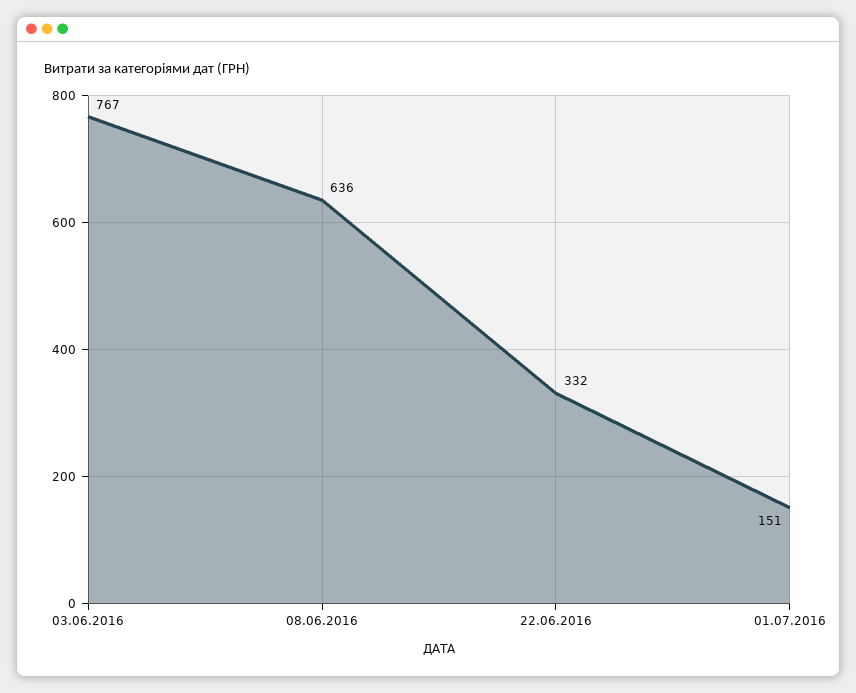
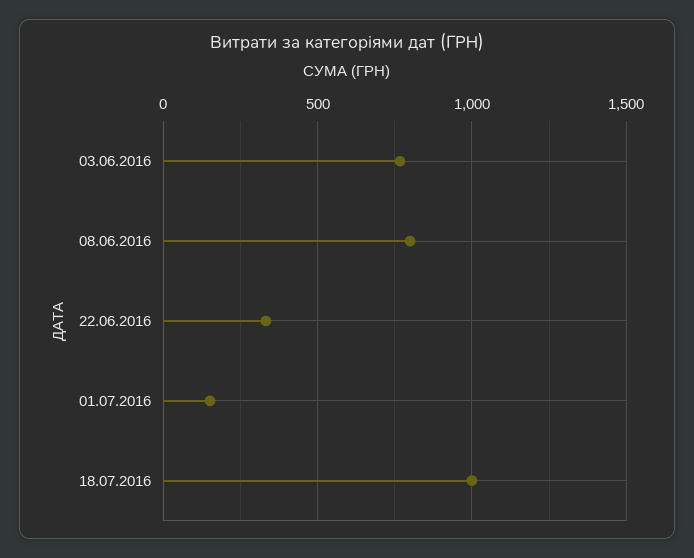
08.06.2016: 636 -> 800
18.07.2016: none -> 1000

